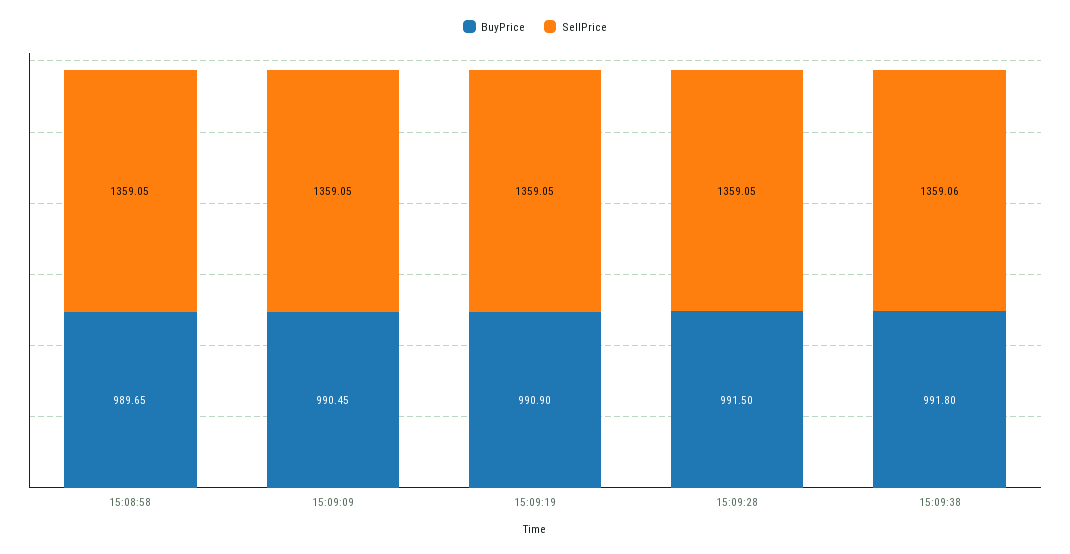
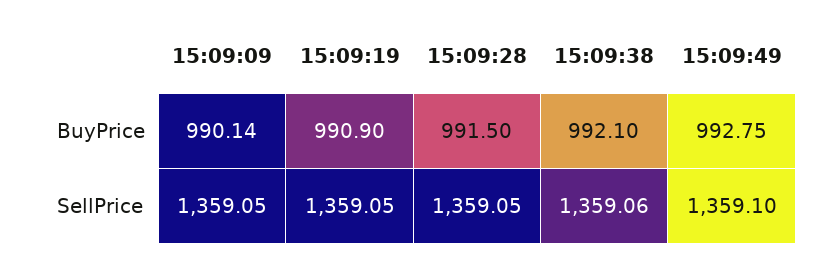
BuyPrice, 15:08:58: 989.65 -> none
SellPrice, 15:08:58: 1359.05 -> none
BuyPrice, 15:09:09: 990.45 -> 990.14
BuyPrice, 15:09:38: 991.8 -> 992.1
BuyPrice, 15:09:49: none -> 992.75
SellPrice, 15:09:49: none -> 1359.1

